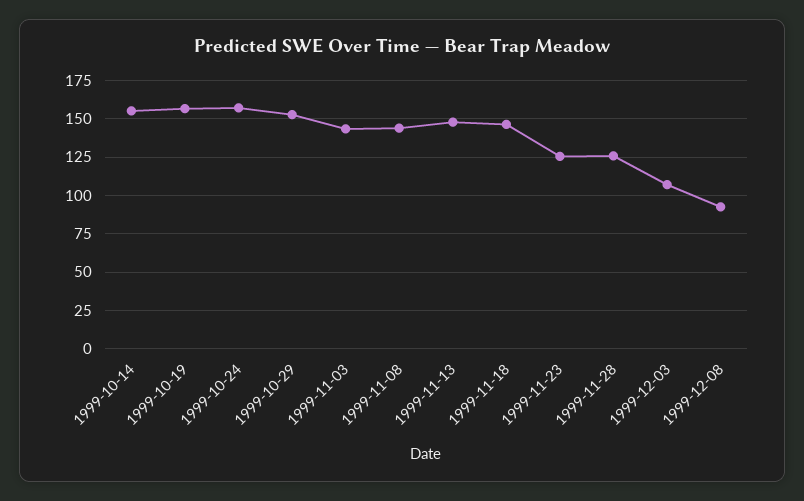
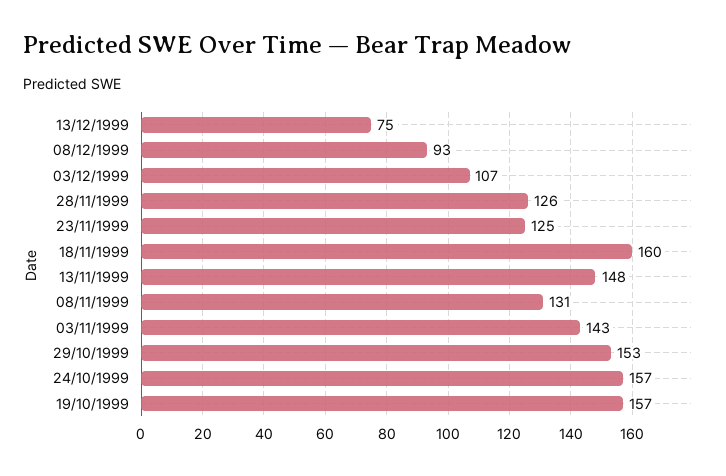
1999-10-14: 155 -> none
1999-11-08: 145 -> 131
1999-11-18: 145 -> 160
13/12/1999: none -> 75

